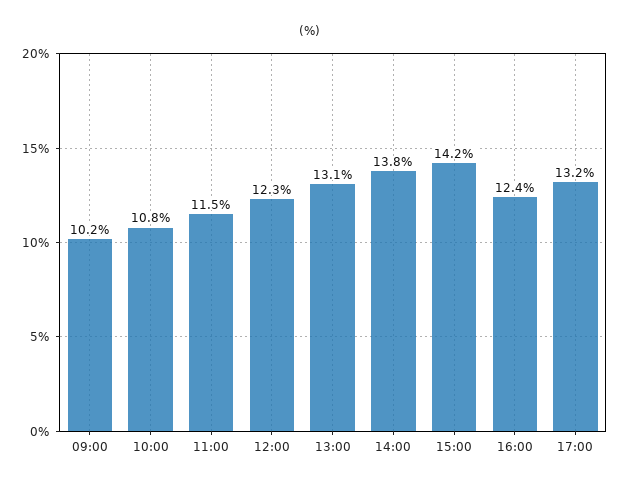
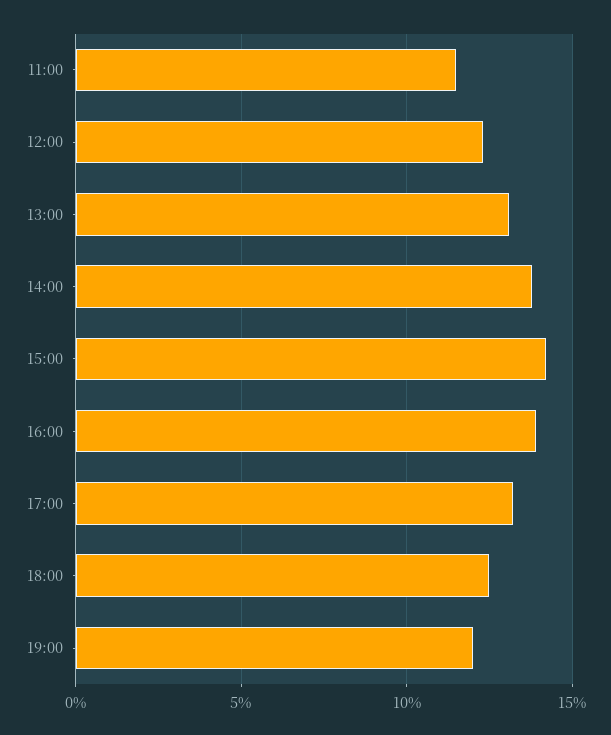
09:00: 10.2 -> none
10:00: 10.8 -> none
16:00: 12.4 -> 14
18:00: none -> 12.5
19:00: none -> 12

